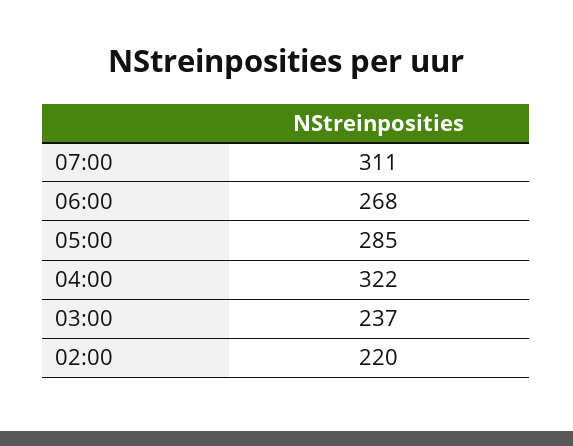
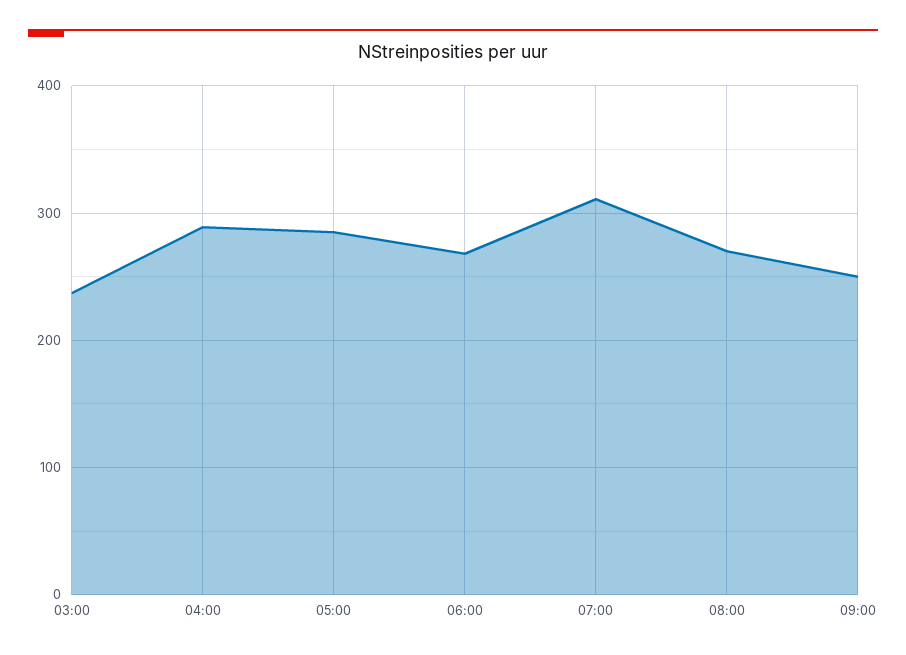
04:00: 322 -> 290
02:00: 220 -> none
08:00: none -> 270
09:00: none -> 250

